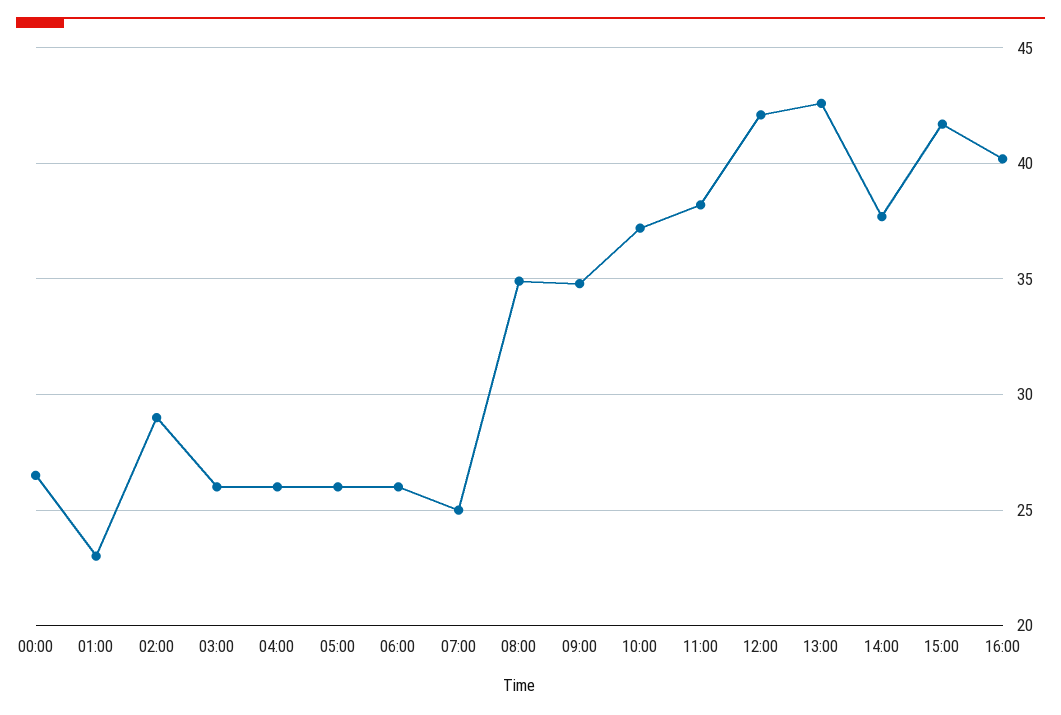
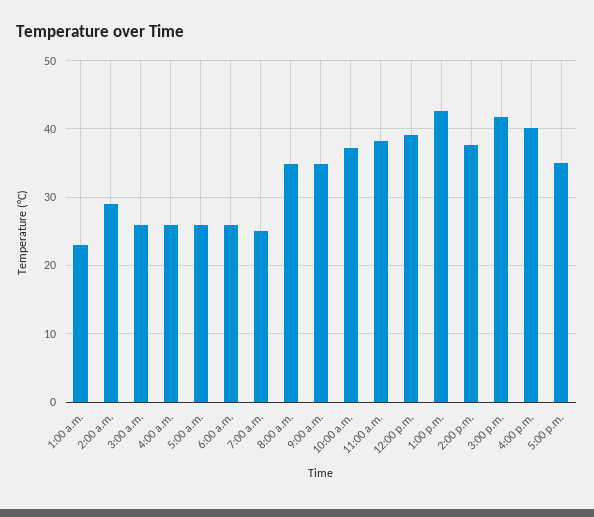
00:00: 26.5 -> none
12:00: 42 -> 39
5:00 p.m.: none -> 35

